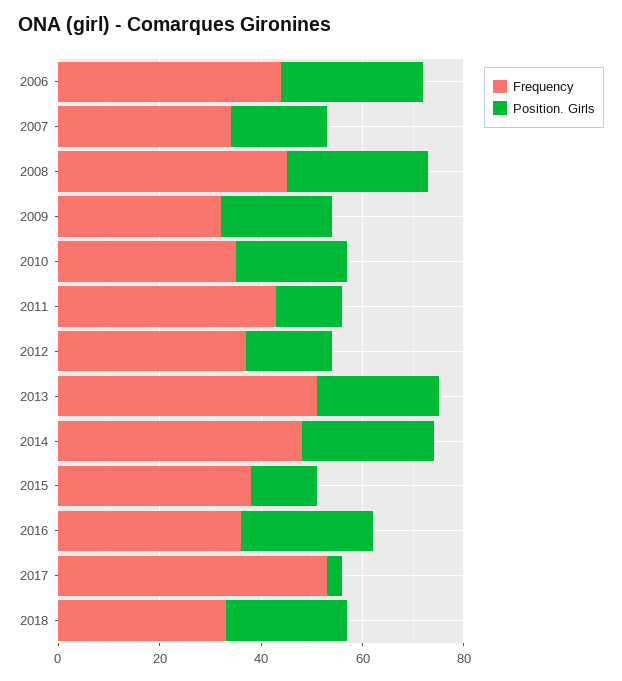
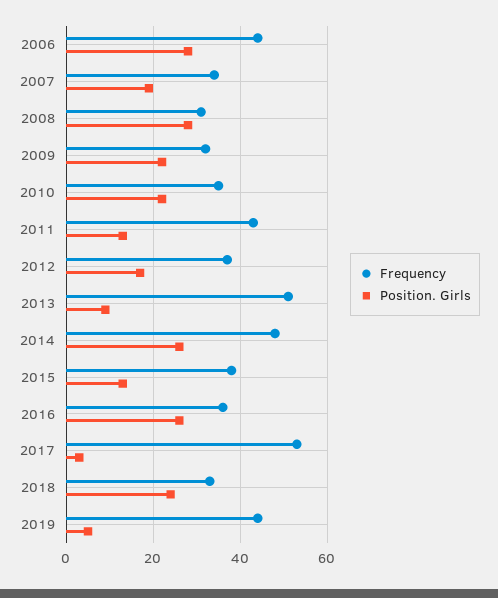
Frequency, 2008: 45 -> 30
Position. Girls, 2013: 25 -> 10
Frequency, 2019: none -> 45
Position. Girls, 2019: none -> 5

